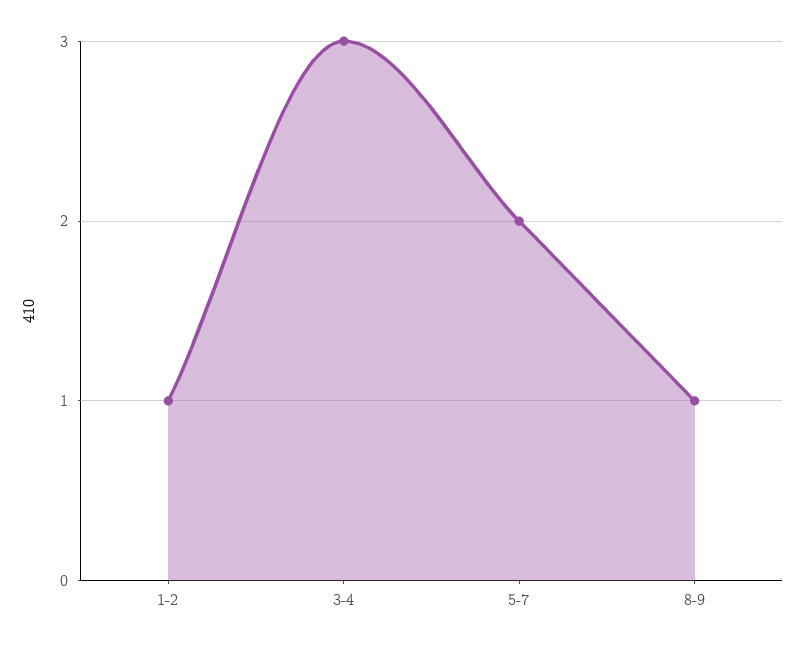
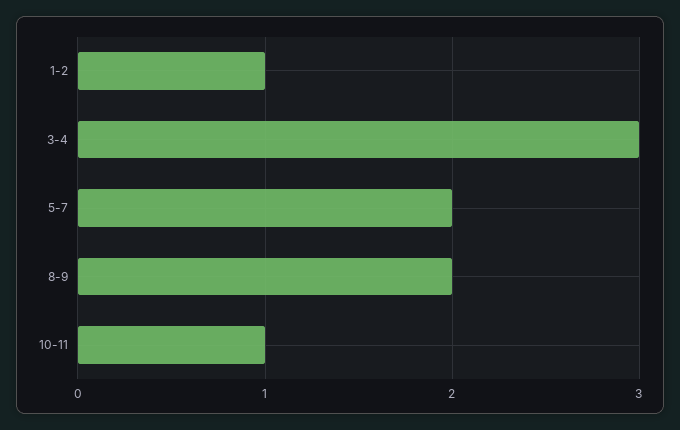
8-9: 1 -> 2
10-11: none -> 1

